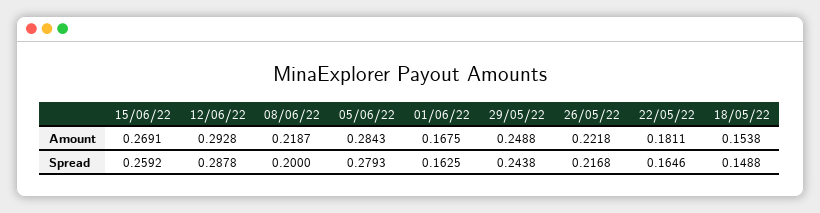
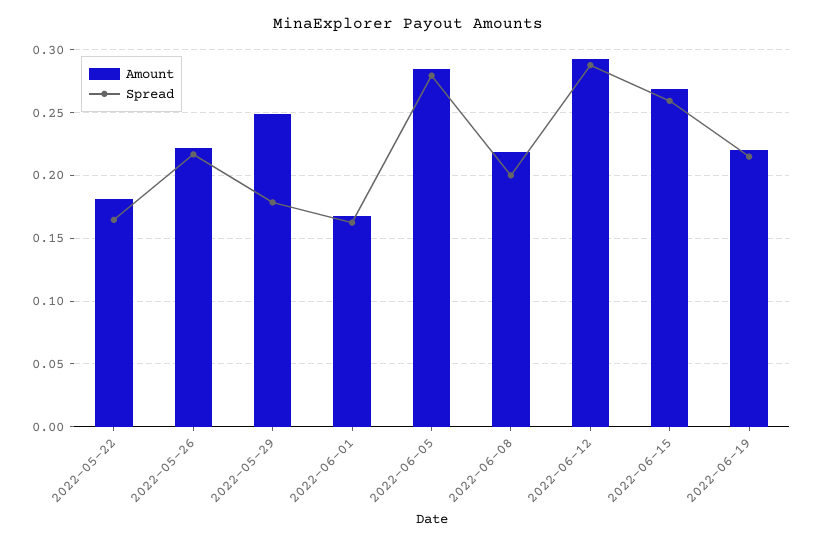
Amount, 18/05/22: 0.1538 -> none
Spread, 29/05/22: 0.2438 -> 0.18
Spread, 18/05/22: 0.1488 -> none
Amount, 2022-06-19: none -> 0.22
Spread, 2022-06-19: none -> 0.215

